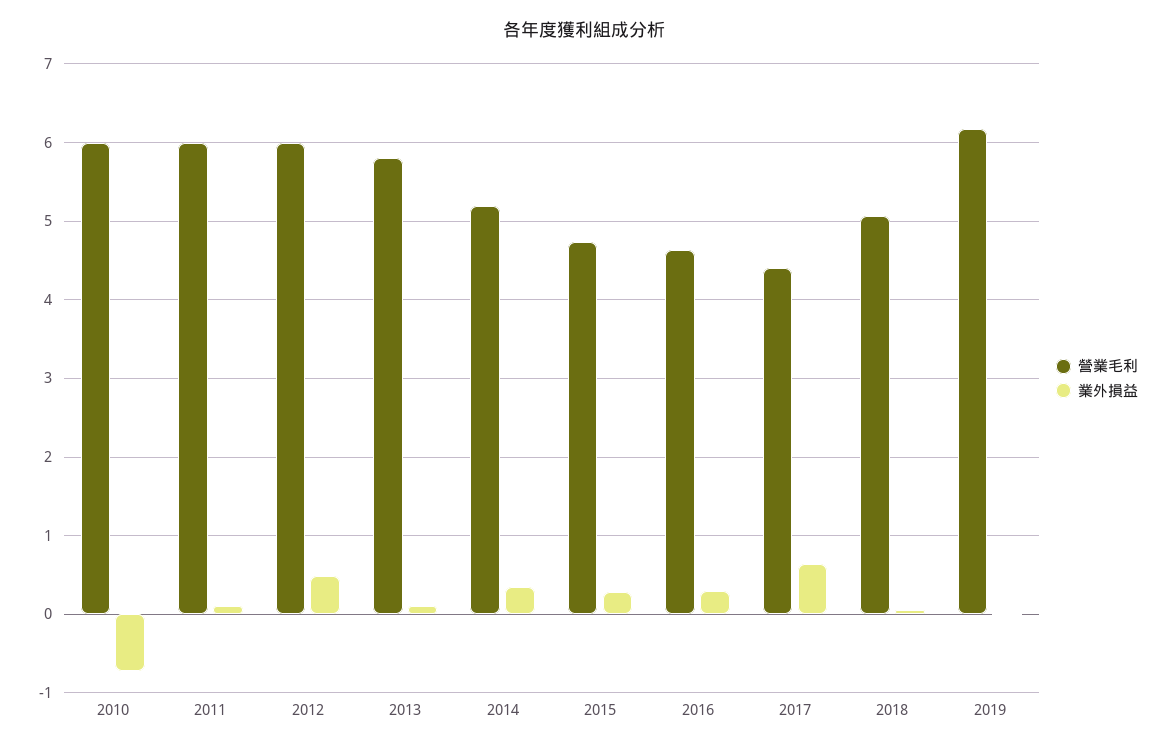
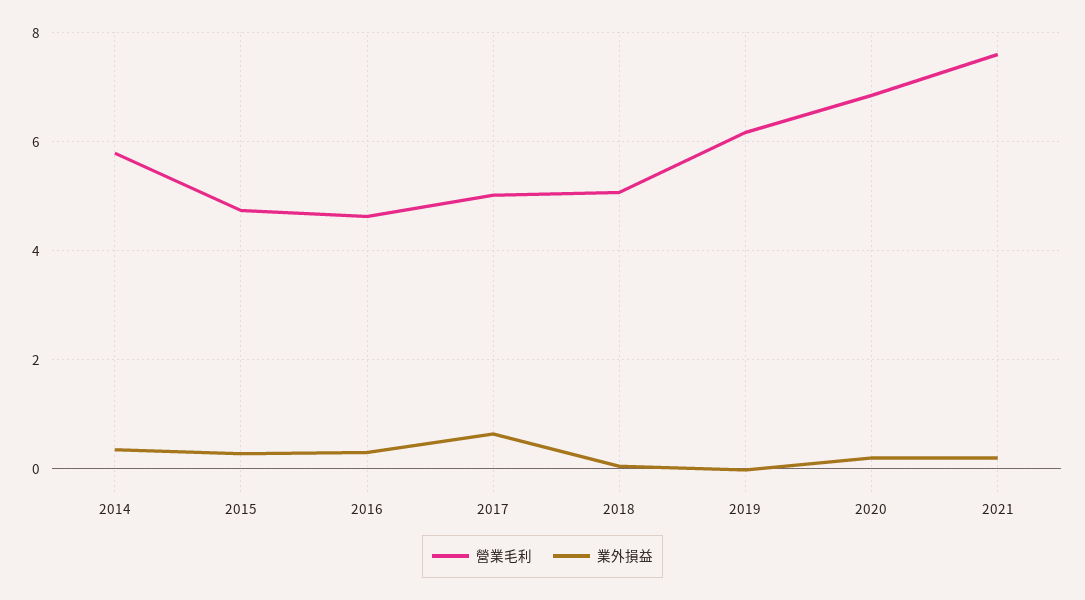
營業毛利, 2010: 6 -> none
業外損益, 2010: -0.7 -> none
營業毛利, 2011: 6 -> none
業外損益, 2011: 0.1 -> none
營業毛利, 2012: 6 -> none
業外損益, 2012: 0.5 -> none
營業毛利, 2013: 5.8 -> none
業外損益, 2013: 0.1 -> none
營業毛利, 2014: 5.2 -> 5.8
營業毛利, 2017: 4.4 -> 5
營業毛利, 2020: none -> 6.8
業外損益, 2020: none -> 0.2
營業毛利, 2021: none -> 7.6
業外損益, 2021: none -> 0.2

